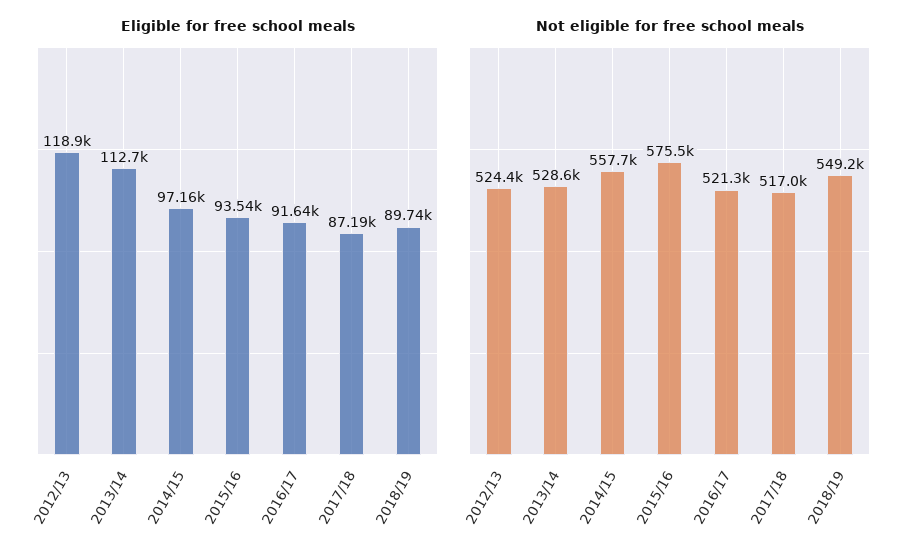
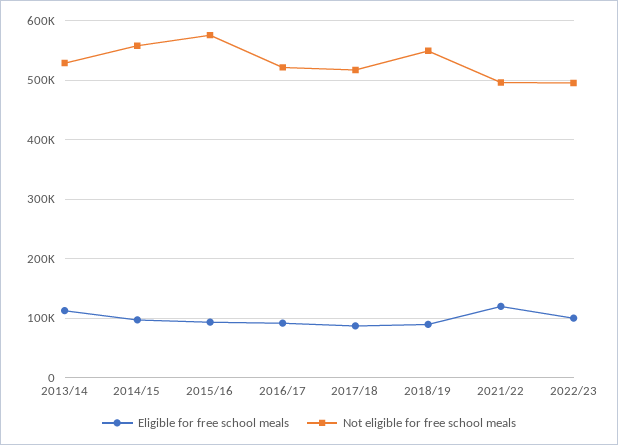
Eligible for free school meals, 2012/13: 118900 -> none
Not eligible for free school meals, 2012/13: 524400 -> none
Eligible for free school meals, 2021/22: none -> 120000
Not eligible for free school meals, 2021/22: none -> 500000
Eligible for free school meals, 2022/23: none -> 100000
Not eligible for free school meals, 2022/23: none -> 500000

